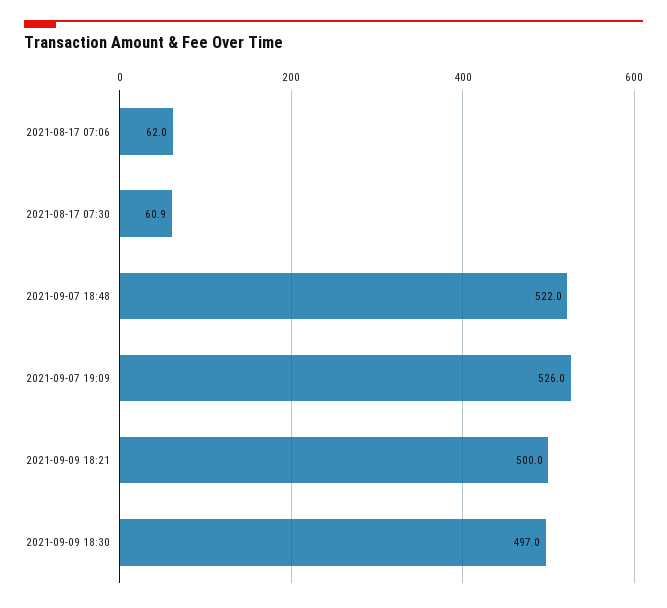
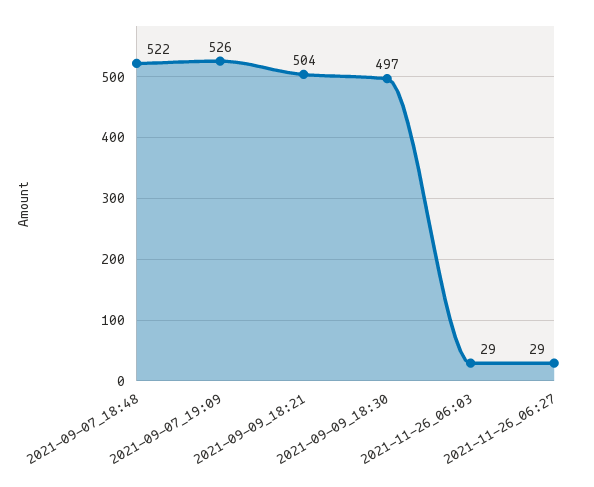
2021-08-17 07:06: 62 -> none
2021-08-17 07:30: 60.9 -> none
2021-09-09 18:21: 500 -> 504
2021-11-26_06:03: none -> 29
2021-11-26_06:27: none -> 29

